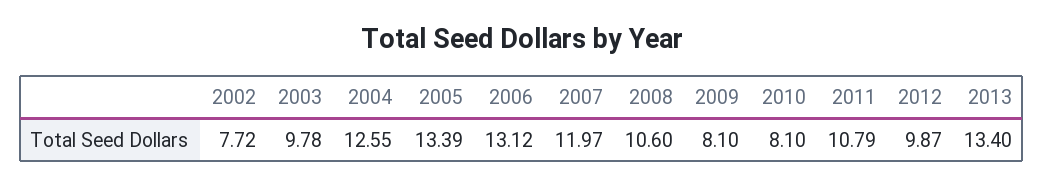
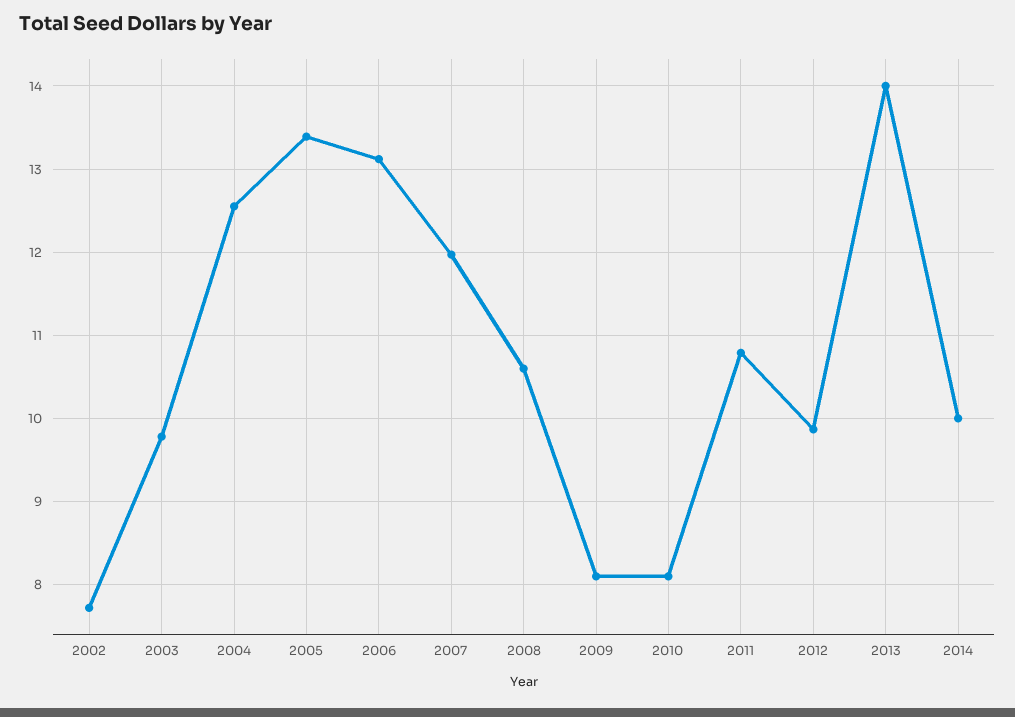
2013: 13.4 -> 14
2014: none -> 10

